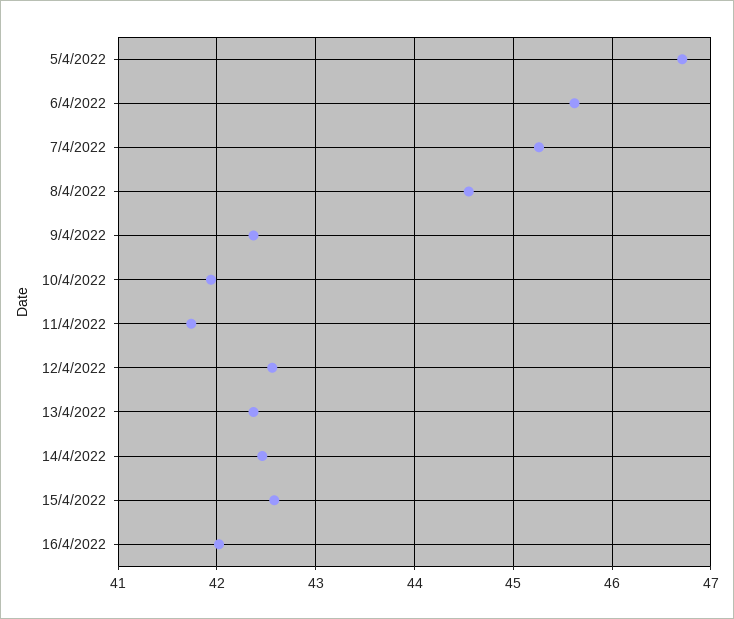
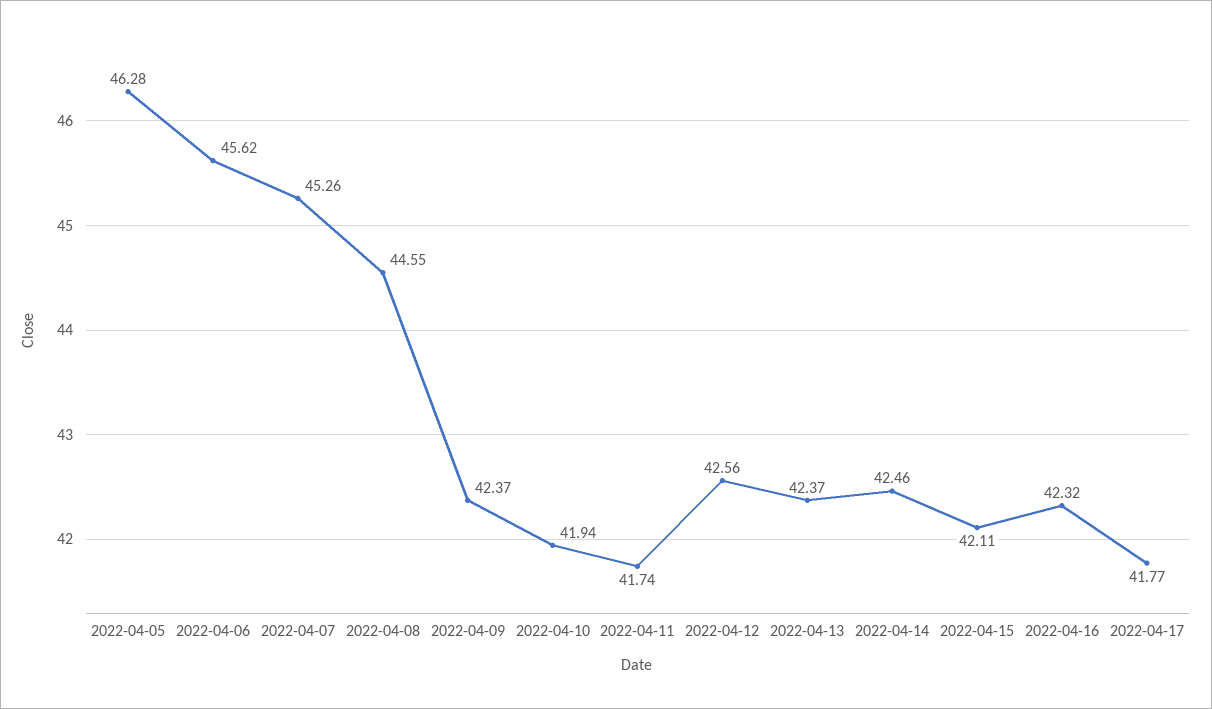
5/4/2022: 46.7 -> 46.28
15/4/2022: 42.6 -> 42.11
16/4/2022: 42 -> 42.32
2022-04-17: none -> 41.77

